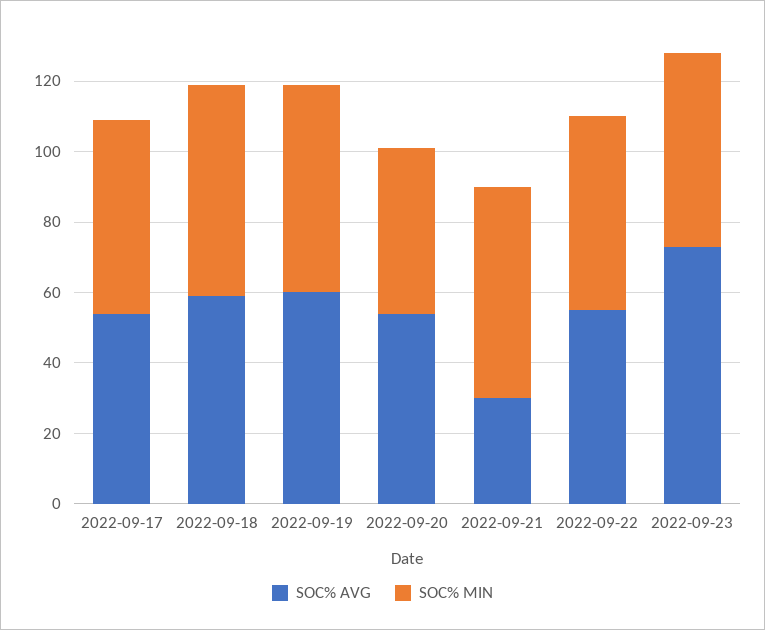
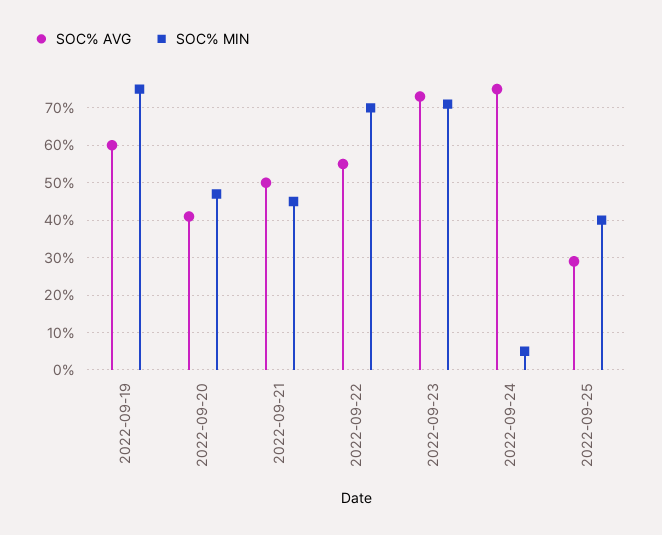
SOC% AVG, 2022-09-17: 55 -> none
SOC% MIN, 2022-09-17: 55 -> none
SOC% AVG, 2022-09-18: 60 -> none
SOC% MIN, 2022-09-18: 60 -> none
SOC% MIN, 2022-09-19: 60 -> 75
SOC% AVG, 2022-09-20: 55 -> 40
SOC% AVG, 2022-09-21: 30 -> 50
SOC% MIN, 2022-09-21: 60 -> 45
SOC% MIN, 2022-09-22: 55 -> 70
SOC% MIN, 2022-09-23: 55 -> 70
SOC% AVG, 2022-09-24: none -> 75
SOC% MIN, 2022-09-24: none -> 5
SOC% AVG, 2022-09-25: none -> 30
SOC% MIN, 2022-09-25: none -> 40

